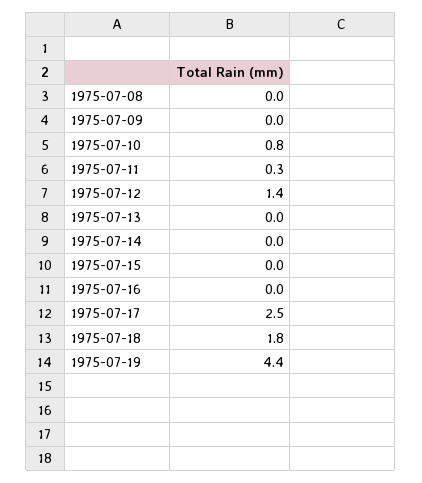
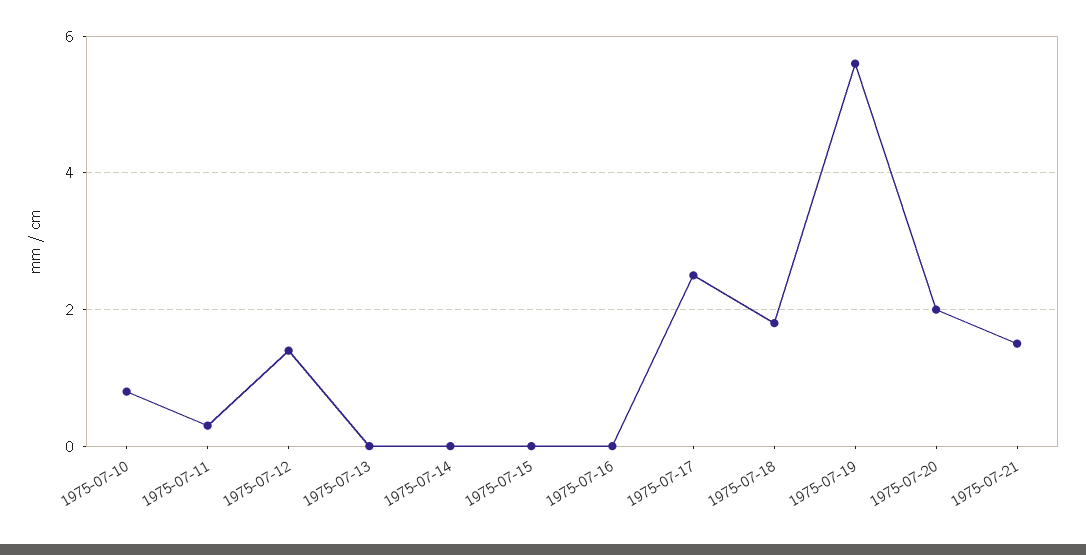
1975-07-08: 0 -> none
1975-07-09: 0 -> none
1975-07-19: 4.4 -> 5.5
1975-07-20: none -> 2
1975-07-21: none -> 1.5

